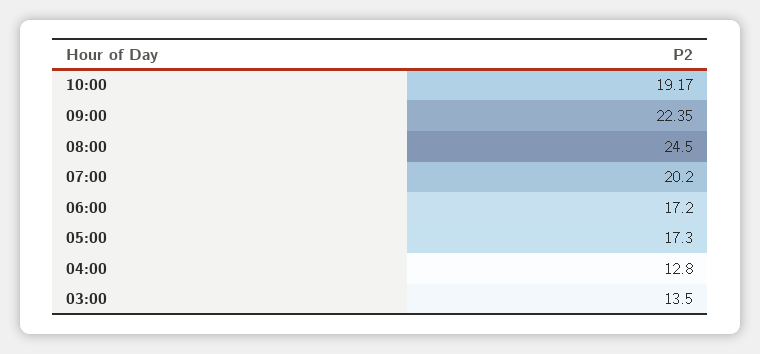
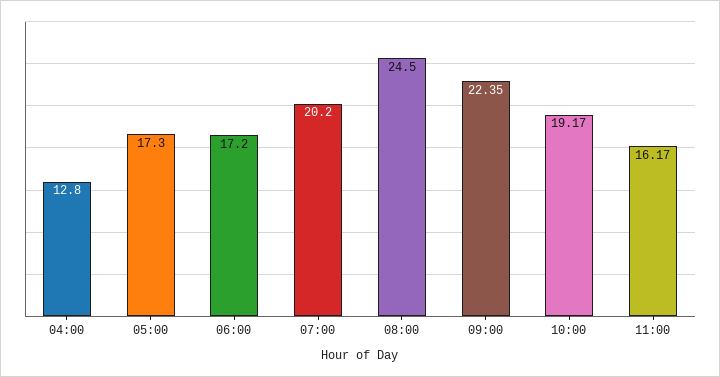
03:00: 13.5 -> none
11:00: none -> 16.17

